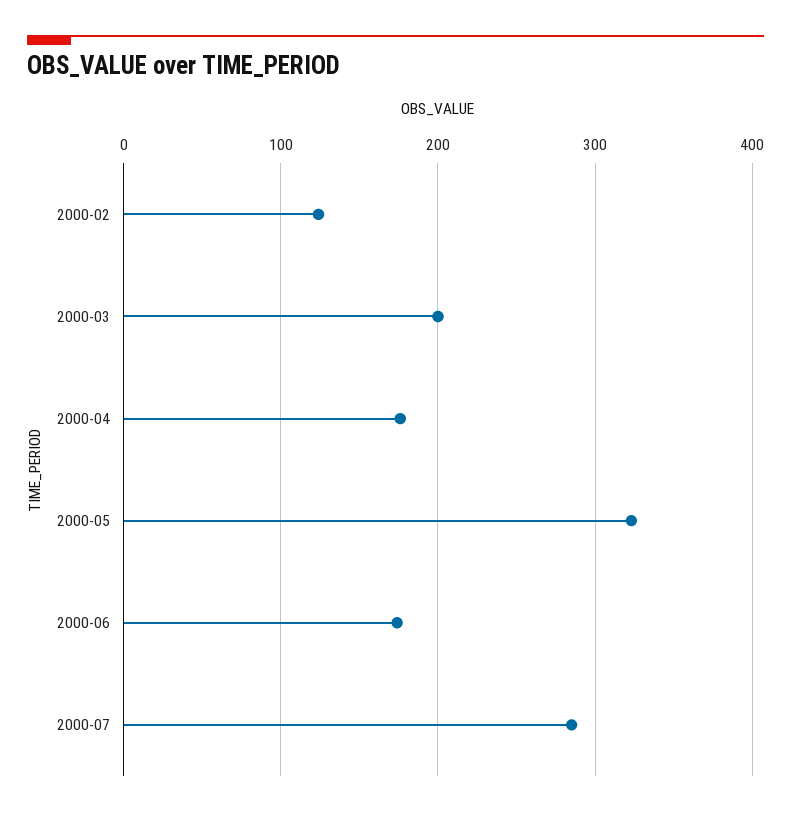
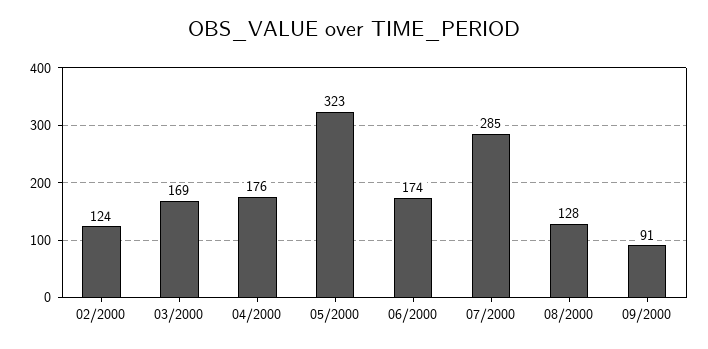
2000-03: 200 -> 169
08/2000: none -> 128
09/2000: none -> 91

